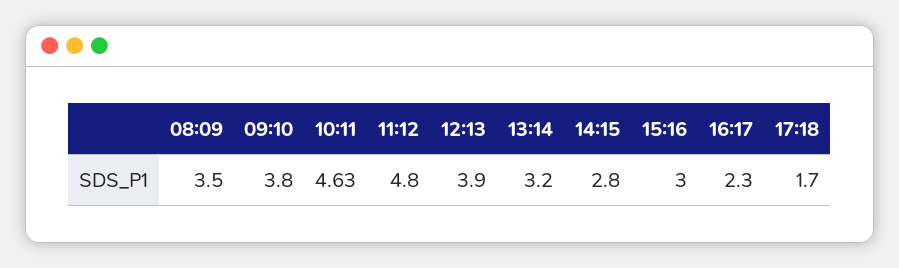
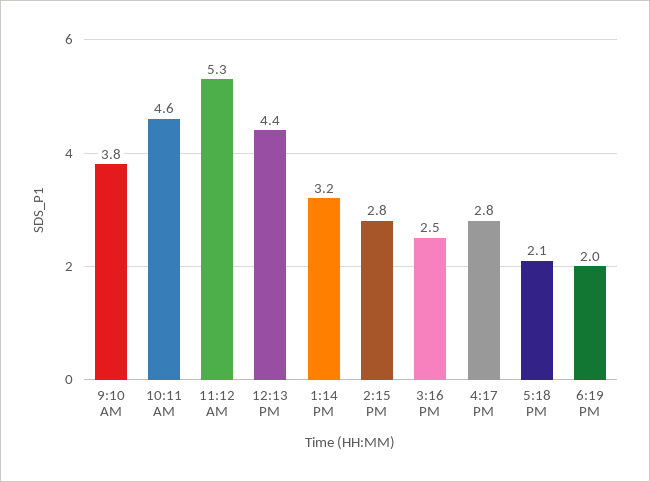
08:09: 3.5 -> none
11:12: 4.8 -> 5.3
12:13: 3.9 -> 4.4
15:16: 3 -> 2.5
16:17: 2.3 -> 2.8
17:18: 1.7 -> 2.1
6:19 PM: none -> 2

